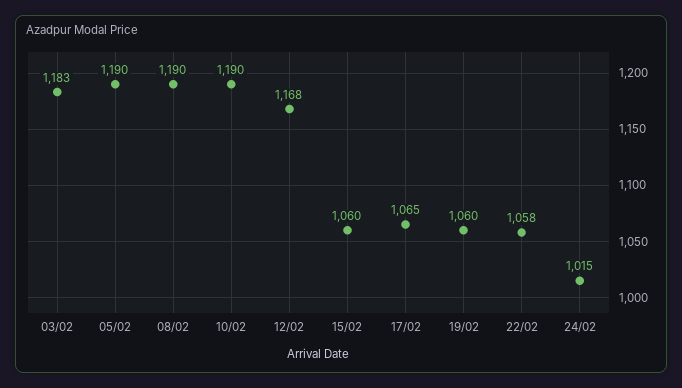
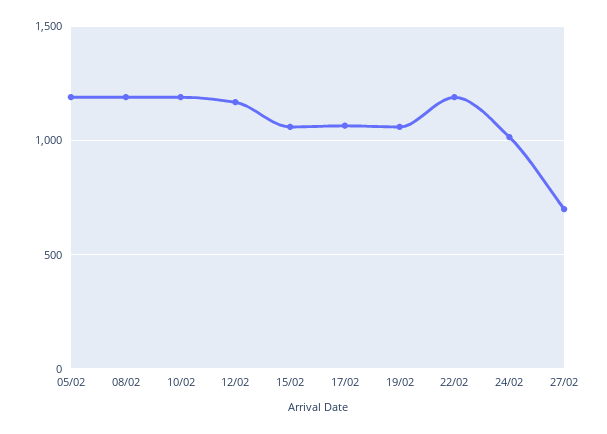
03/02: 1183 -> none
22/02: 1058 -> 1200
27/02: none -> 700

